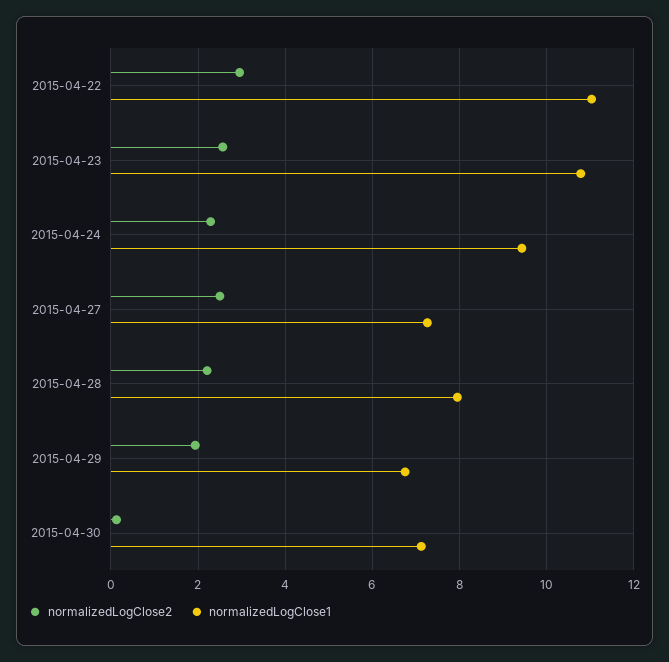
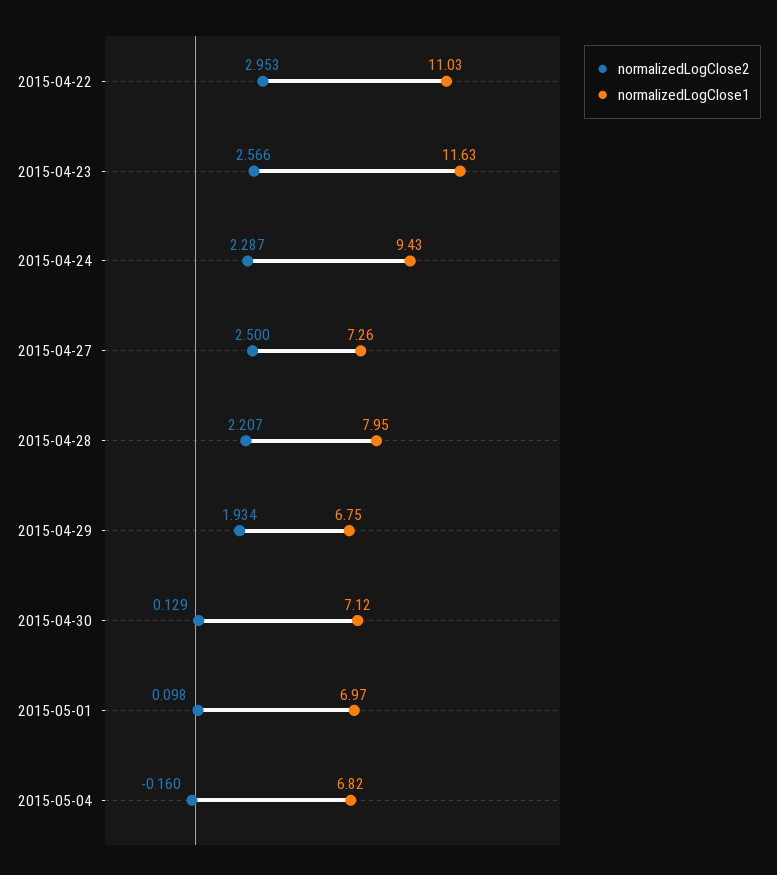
normalizedLogClose1, 2015-04-23: 10.8 -> 11.63
normalizedLogClose2, 2015-05-01: none -> 0.098
normalizedLogClose1, 2015-05-01: none -> 6.97
normalizedLogClose2, 2015-05-04: none -> -0.16
normalizedLogClose1, 2015-05-04: none -> 6.82

